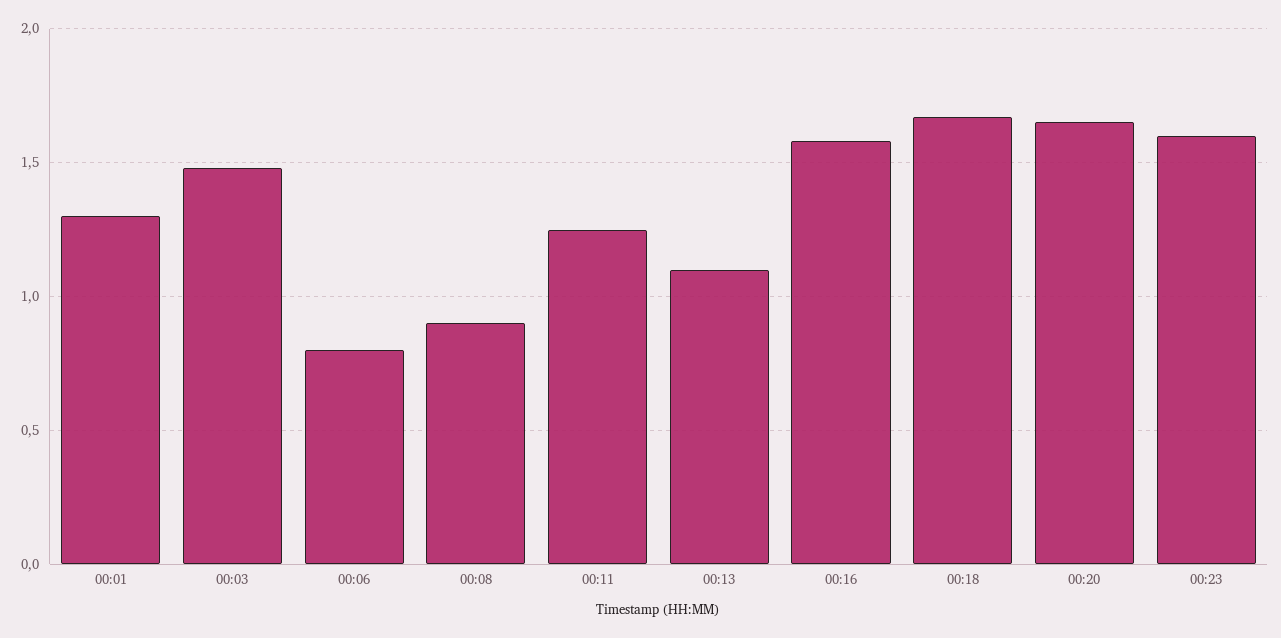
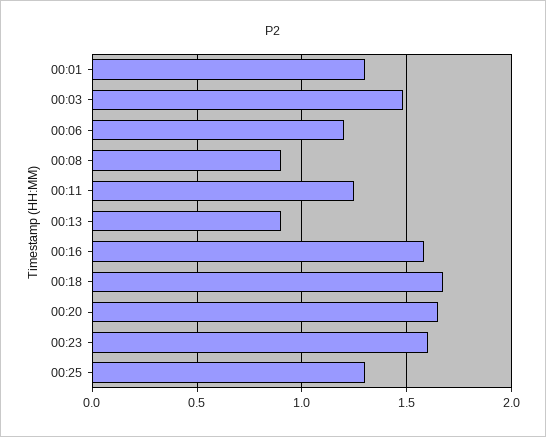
00:06: 0.8 -> 1.2
00:13: 1.1 -> 0.9
00:25: none -> 1.3

